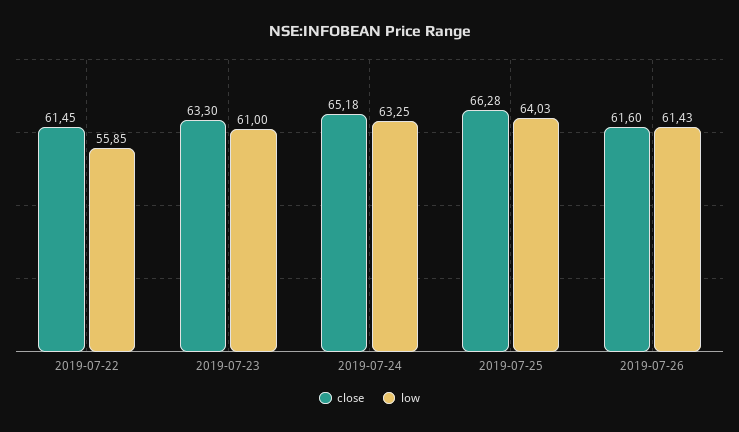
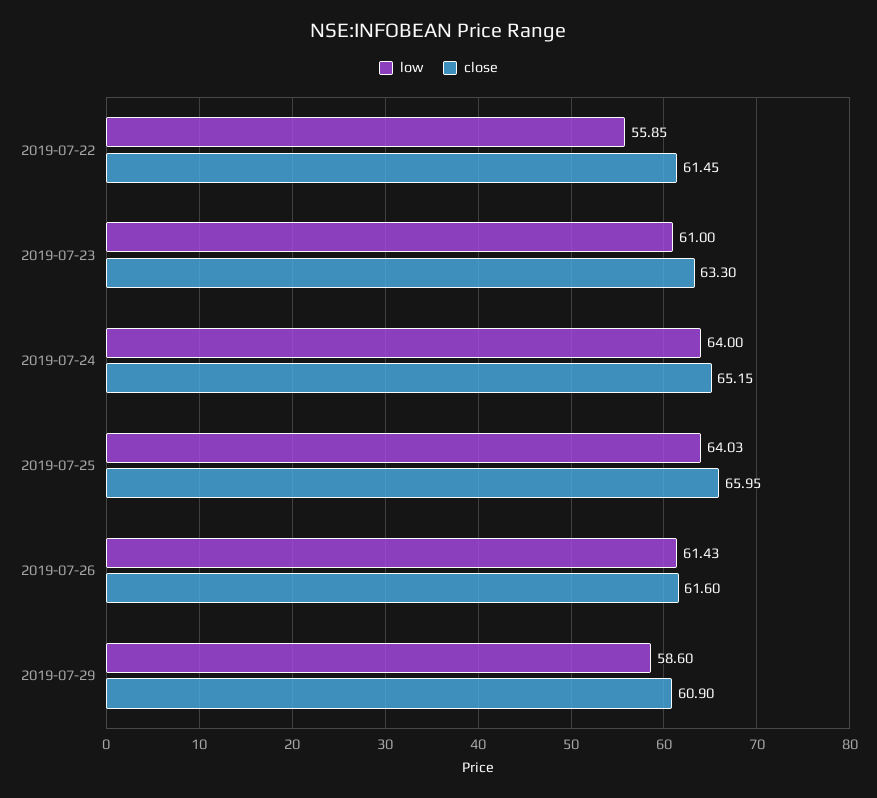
close, 2019-07-24: 65.18 -> 65.15
low, 2019-07-24: 63.25 -> 64
close, 2019-07-25: 66.28 -> 65.95
low, 2019-07-29: none -> 58.6
close, 2019-07-29: none -> 60.9

